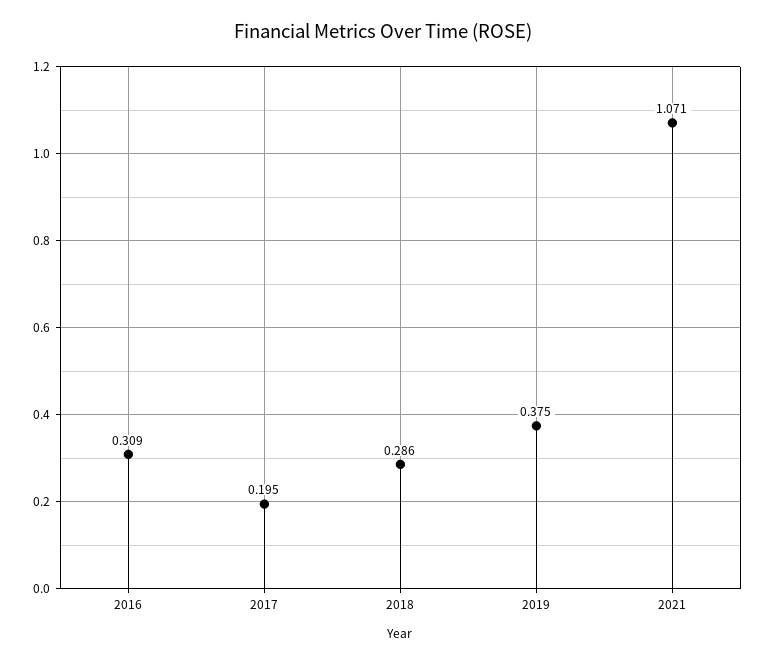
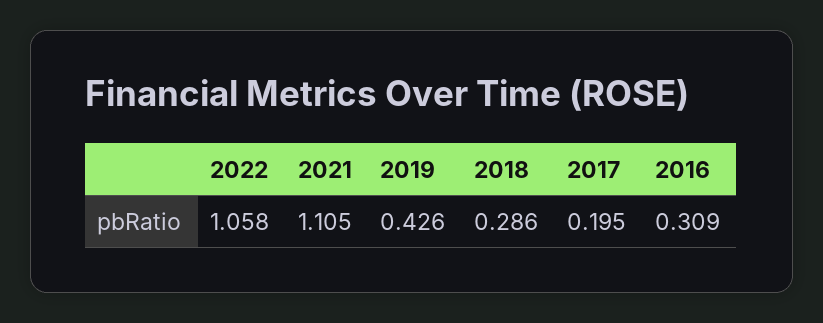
2019: 0.375 -> 0.426
2021: 1.071 -> 1.105
2022: none -> 1.058

